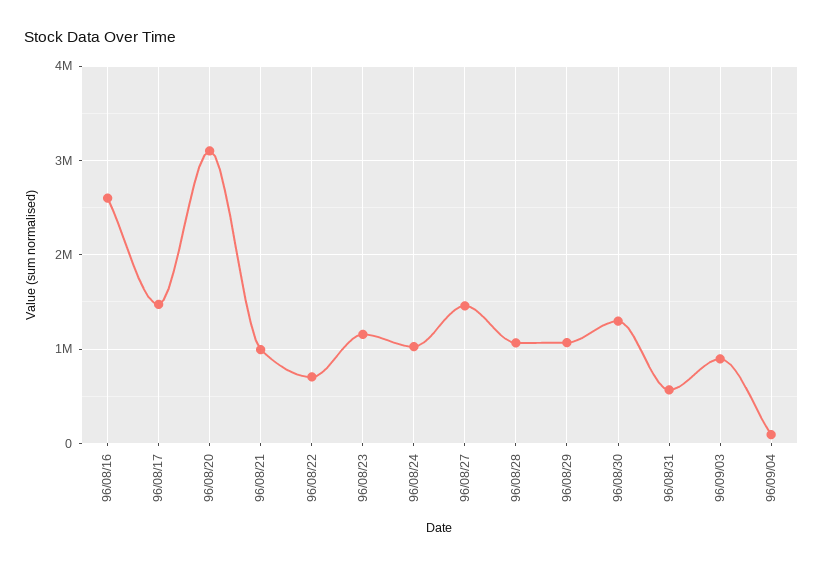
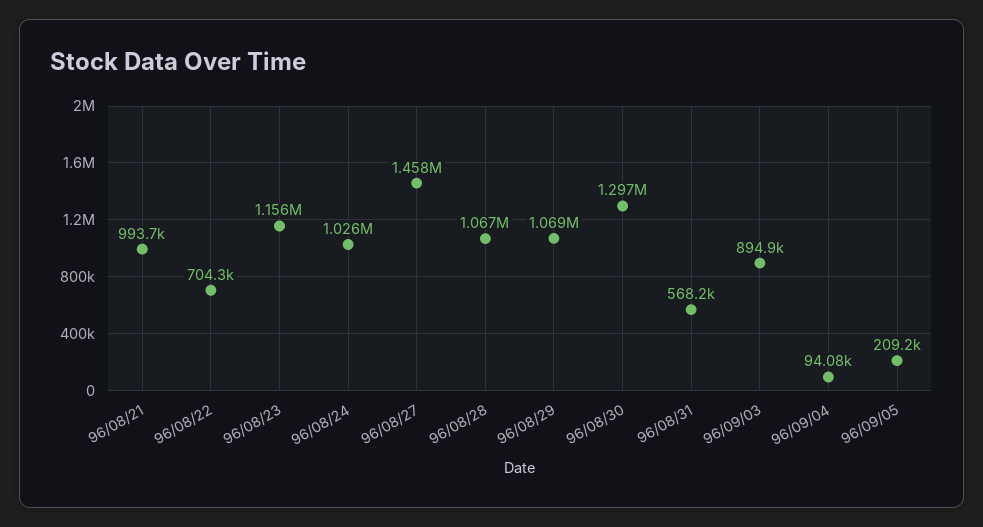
96/08/16: 2600000 -> none
96/08/17: 1500000 -> none
96/08/20: 3100000 -> none
96/09/05: none -> 209200

